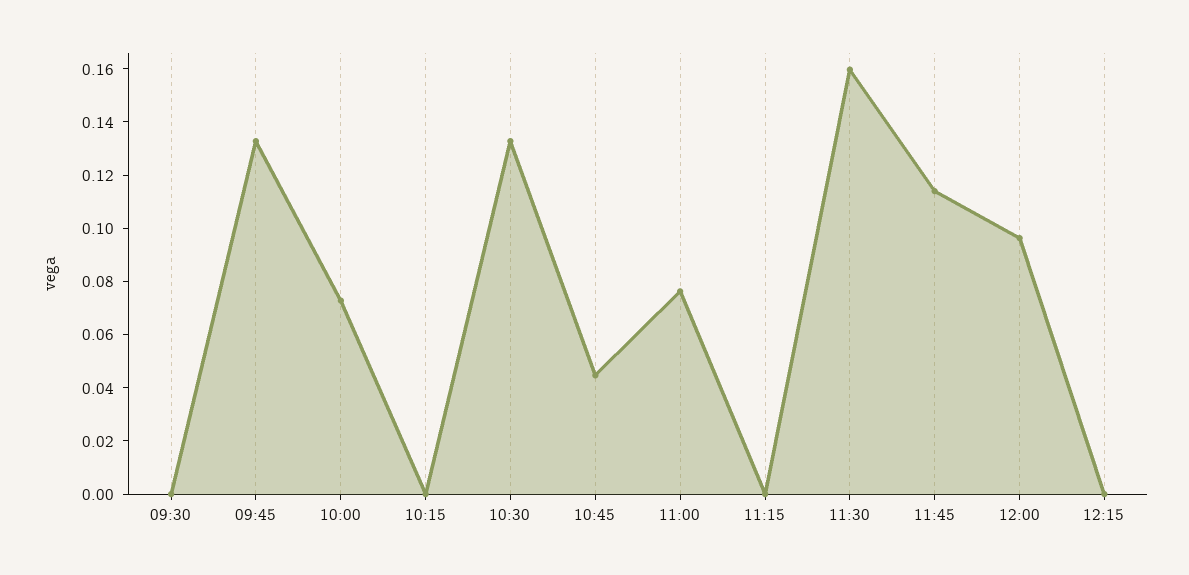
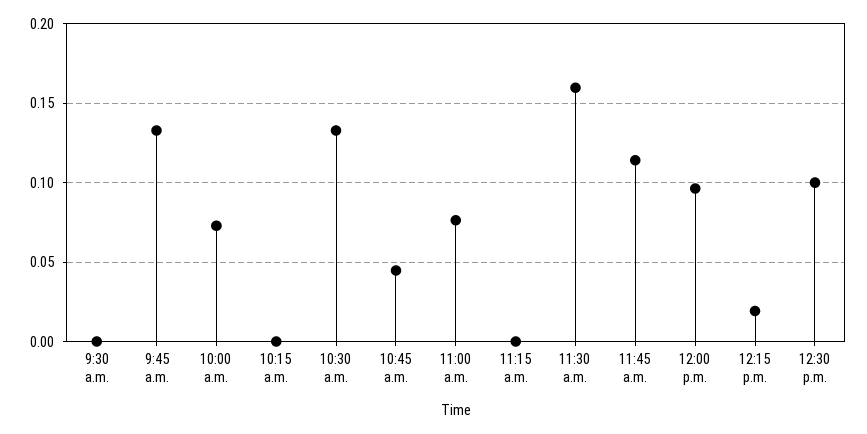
12:15: 0 -> 0.02
12:30 p.m.: none -> 0.1

